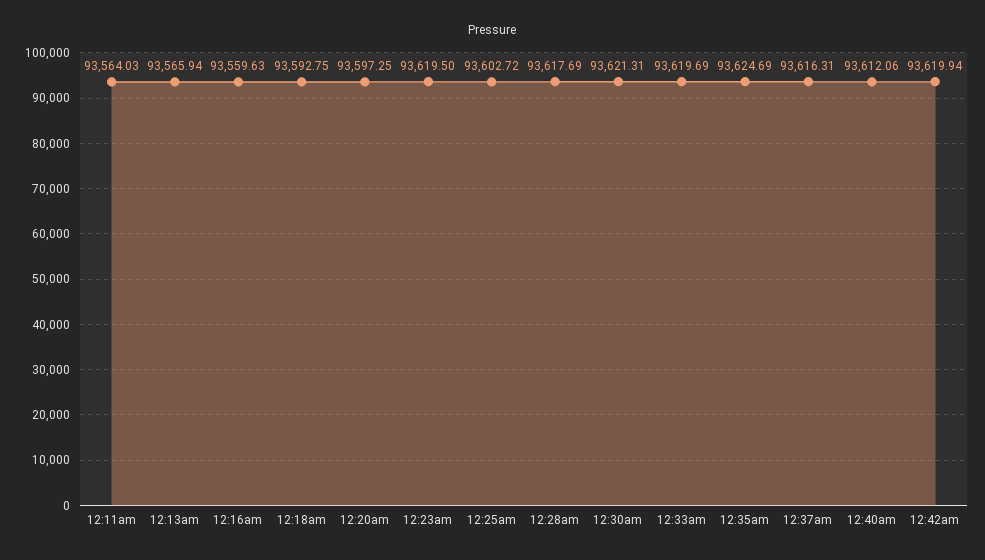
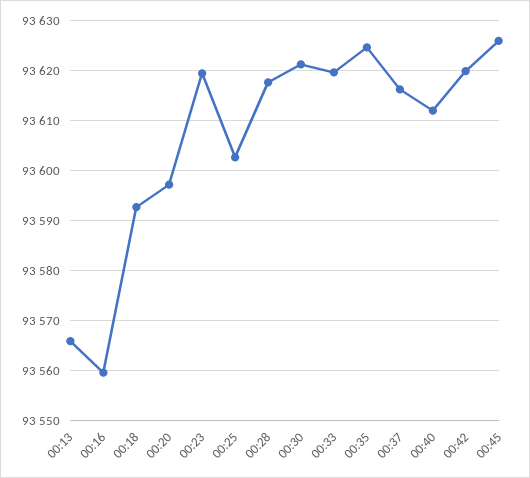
12:11am: 93564.03 -> none
00:45: none -> 93626

